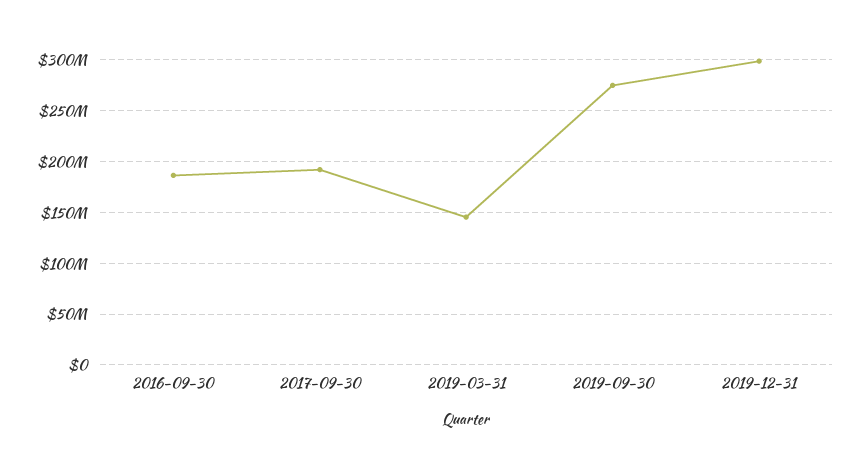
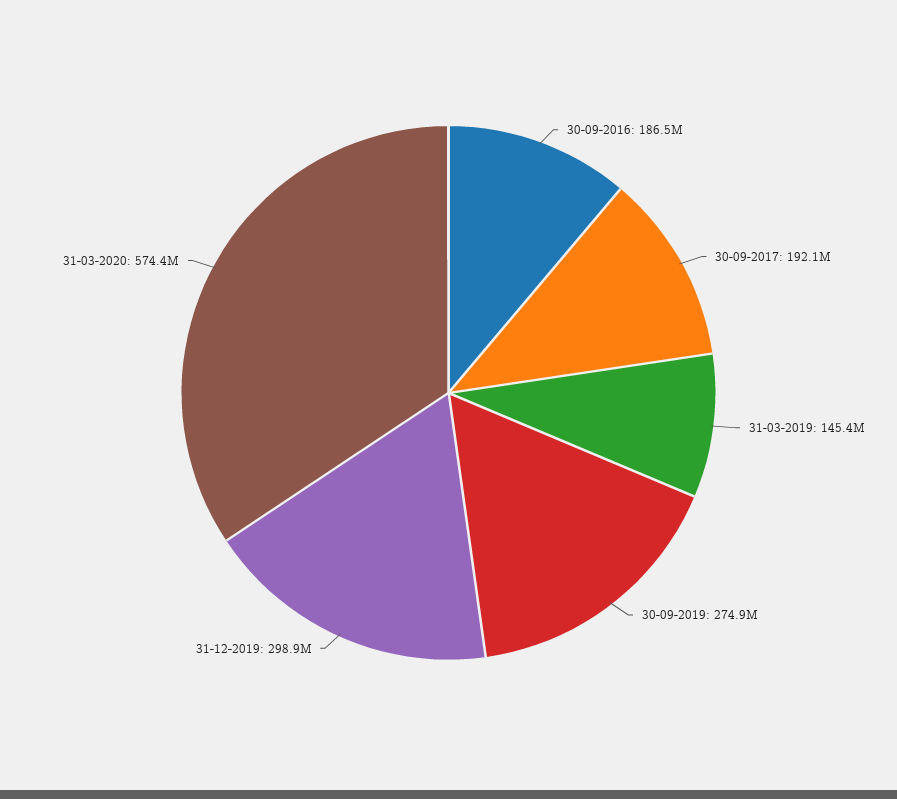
31-03-2020: none -> 574400000

